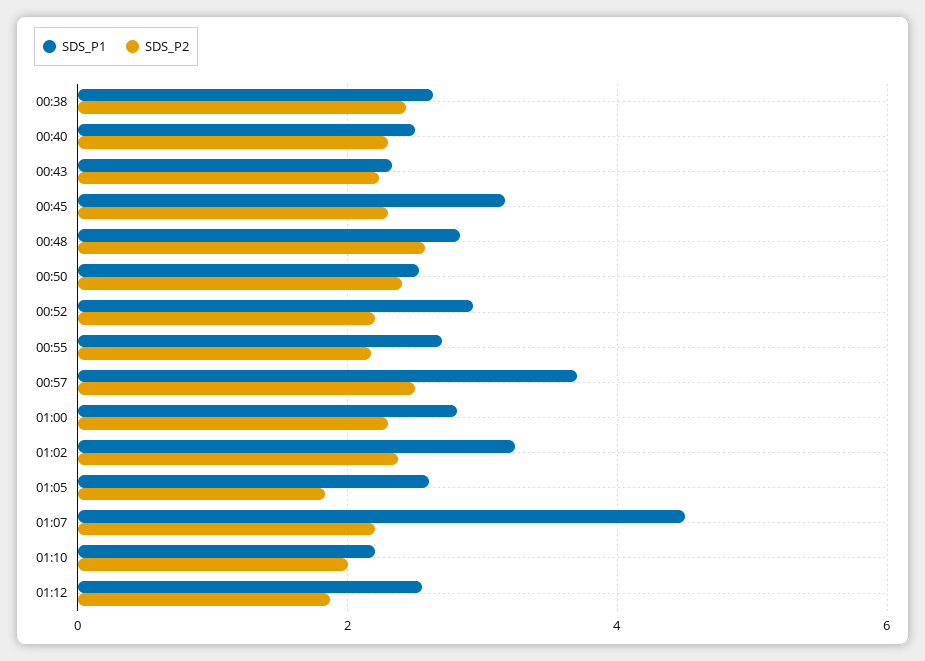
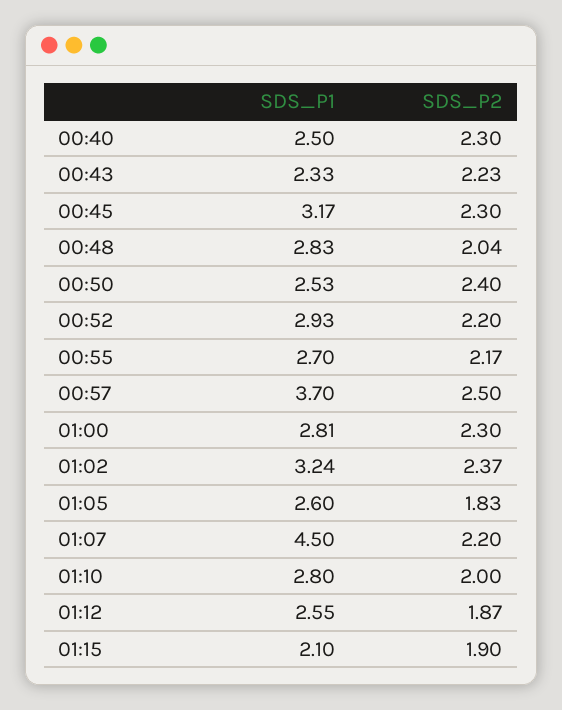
SDS_P1, 00:38: 2.6 -> none
SDS_P2, 00:38: 2.4 -> none
SDS_P2, 00:48: 2.6 -> 2.04
SDS_P1, 01:10: 2.2 -> 2.8
SDS_P1, 01:15: none -> 2.1
SDS_P2, 01:15: none -> 1.9

